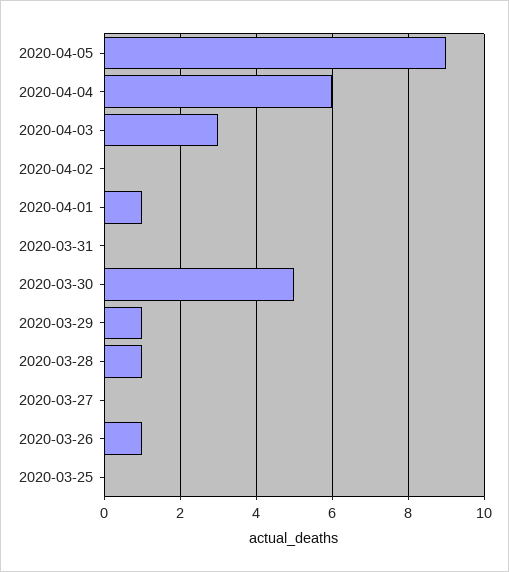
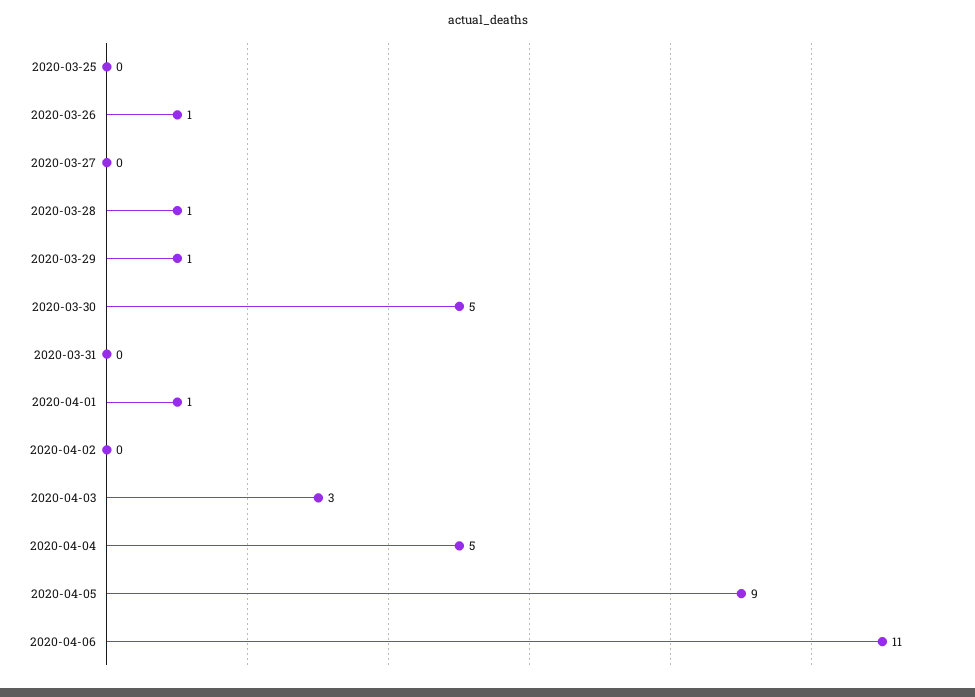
2020-04-04: 6 -> 5
2020-04-06: none -> 11

